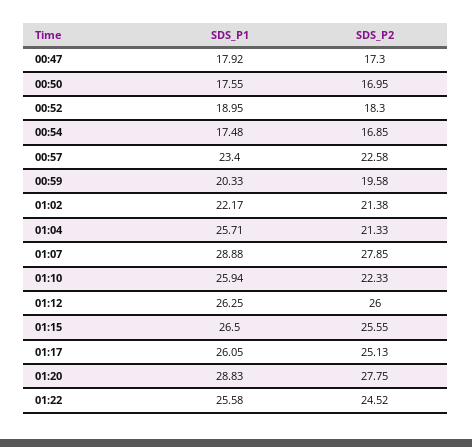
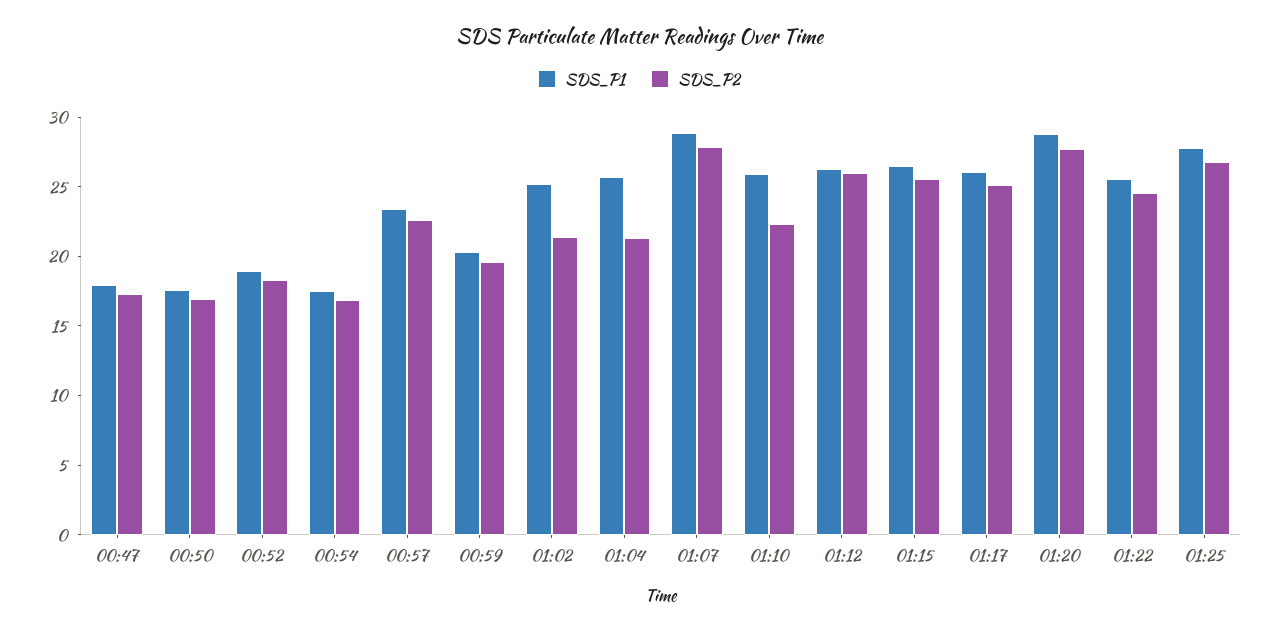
SDS_P1, 01:02: 22.17 -> 25
SDS_P1, 01:25: none -> 28
SDS_P2, 01:25: none -> 27

